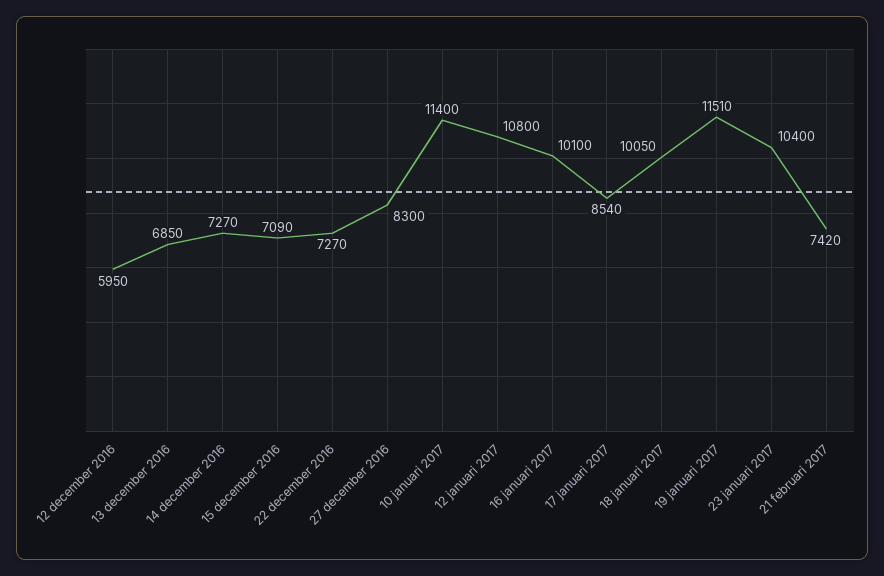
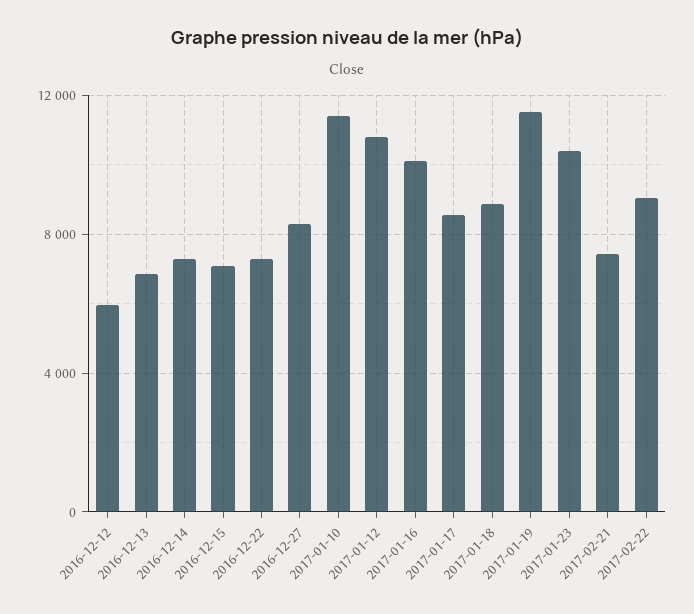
18 januari 2017: 10050 -> 9000
2017-02-22: none -> 9000

